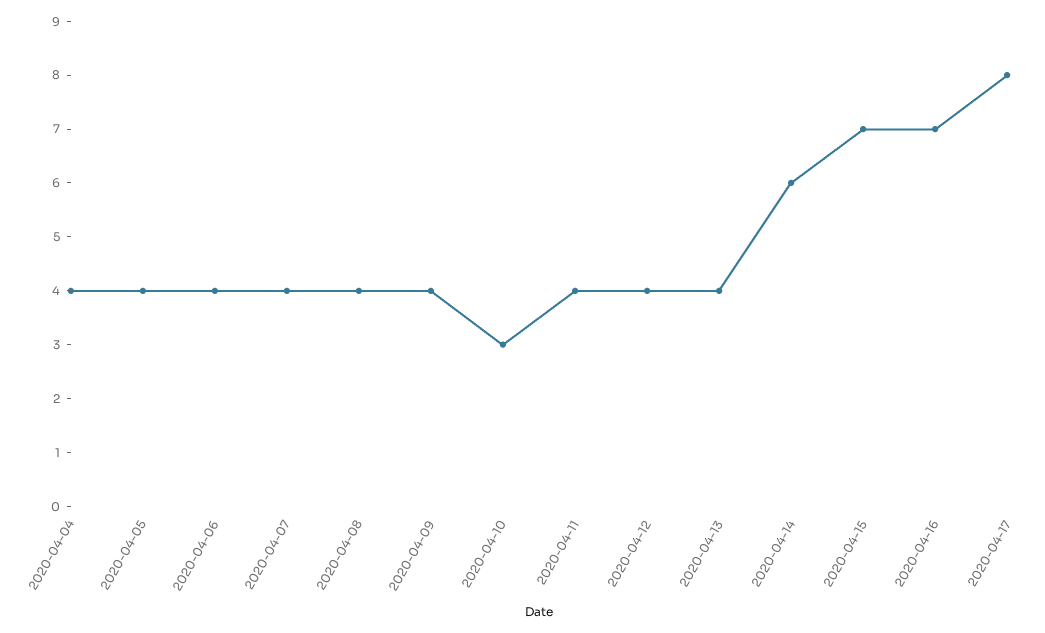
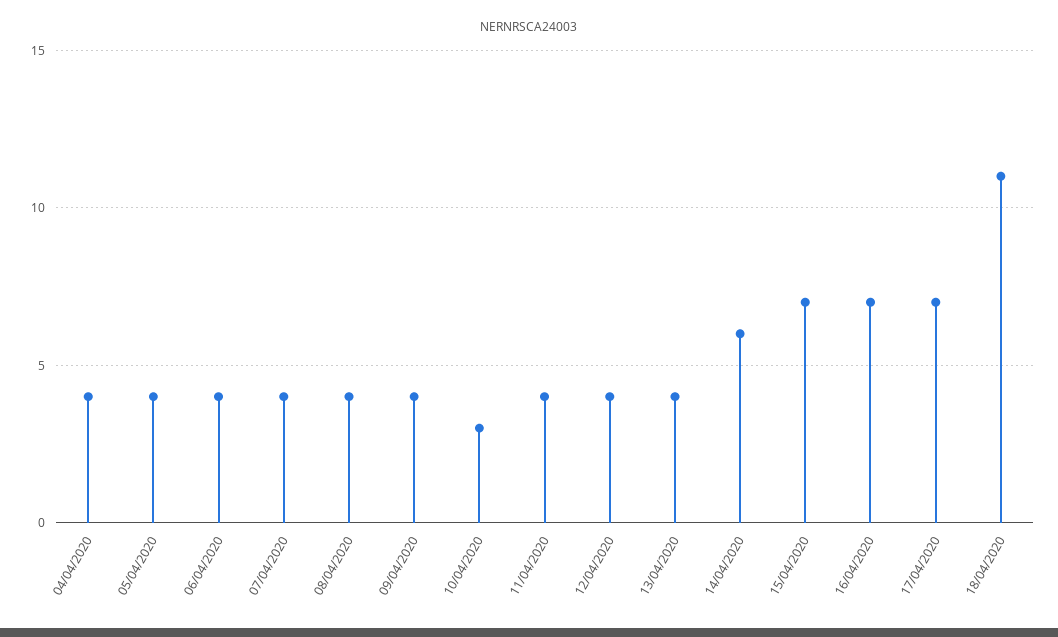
2020-04-17: 8 -> 7
18/04/2020: none -> 11

